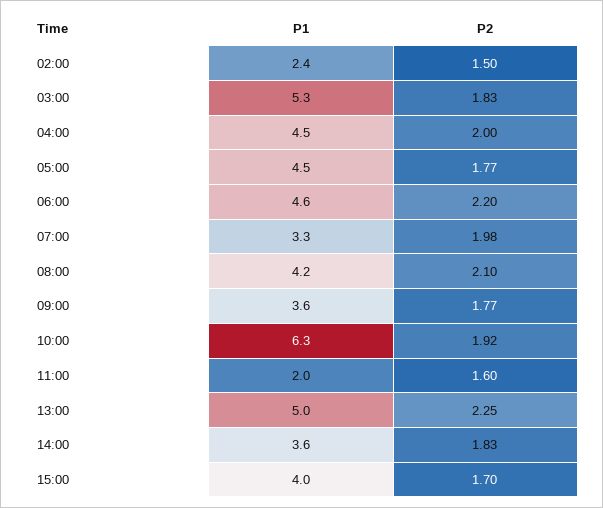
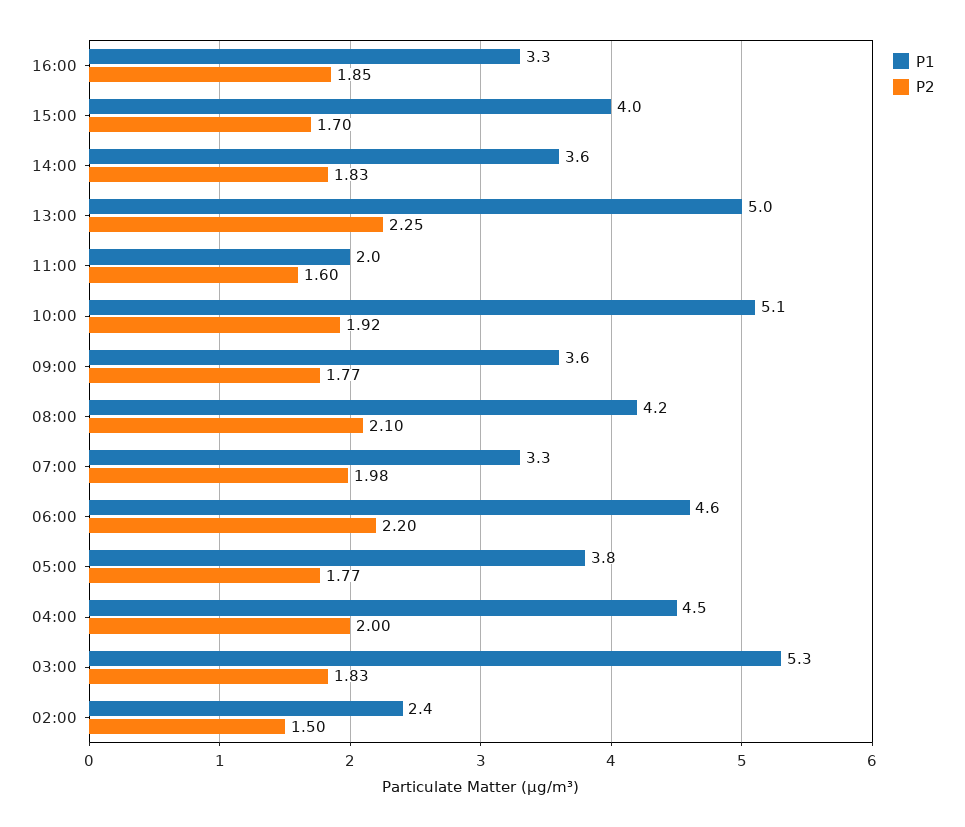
P1, 05:00: 4.5 -> 3.8
P1, 10:00: 6.3 -> 5.1
P1, 16:00: none -> 3.3
P2, 16:00: none -> 1.85

